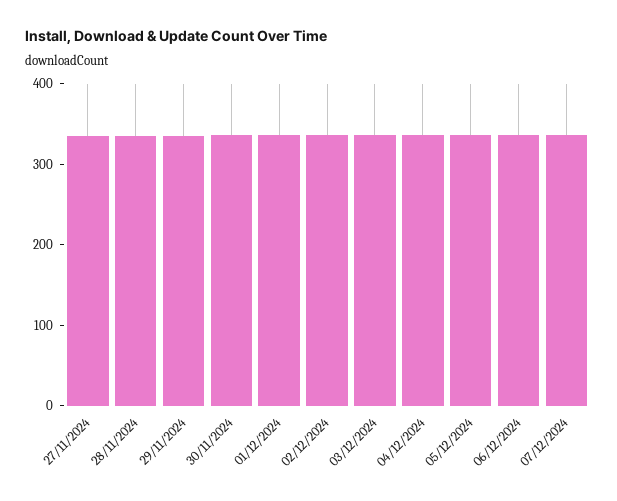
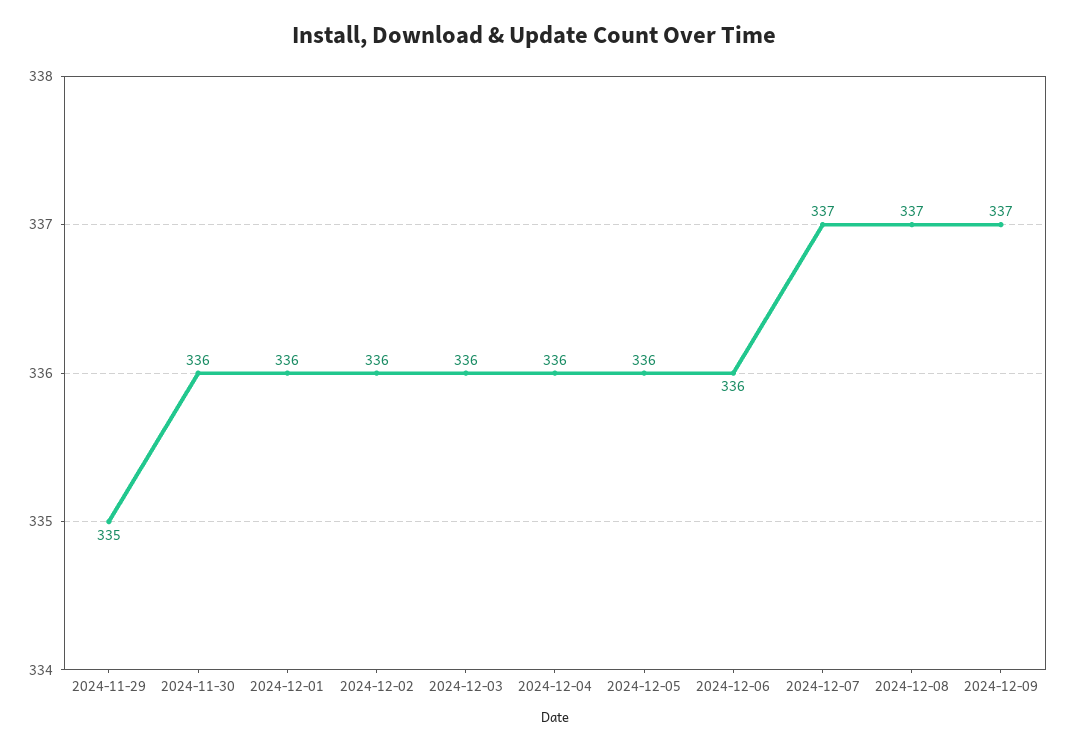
27/11/2024: 340 -> none
28/11/2024: 340 -> none
2024-12-08: none -> 337
2024-12-09: none -> 337

